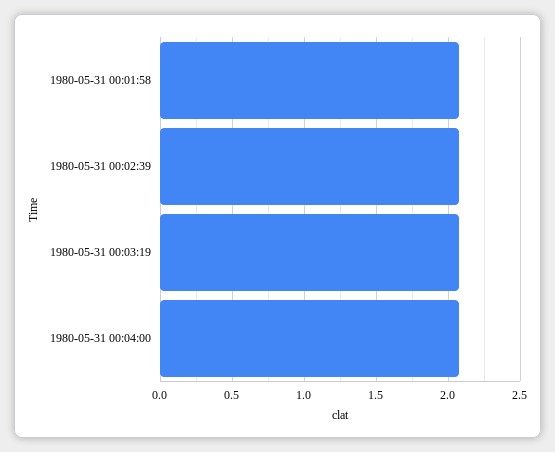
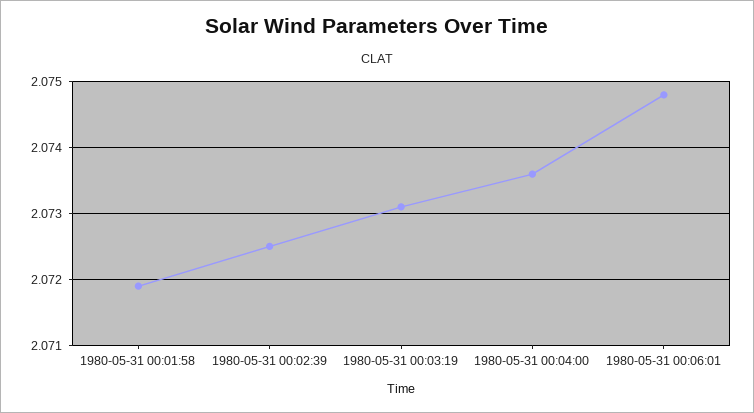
1980-05-31 00:06:01: none -> 2.0748

